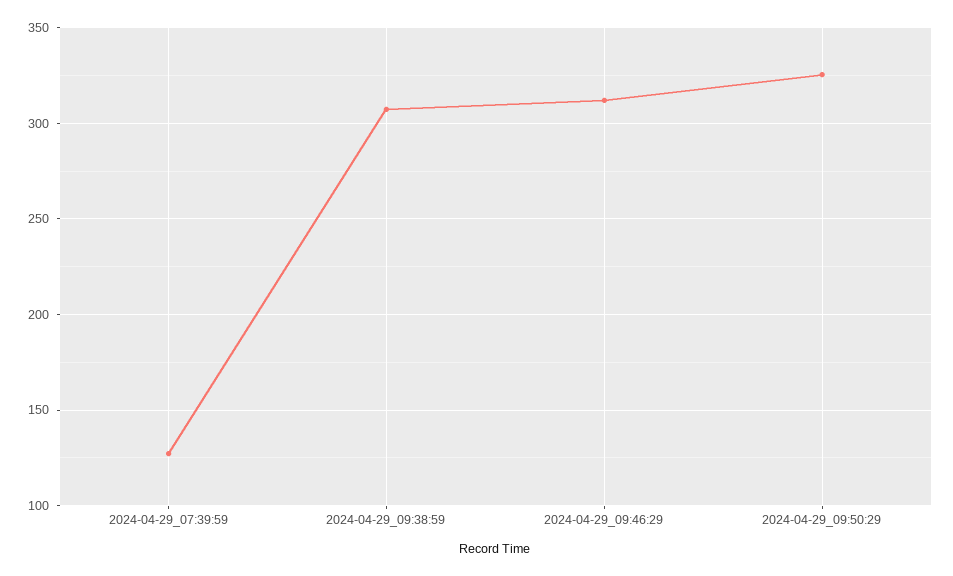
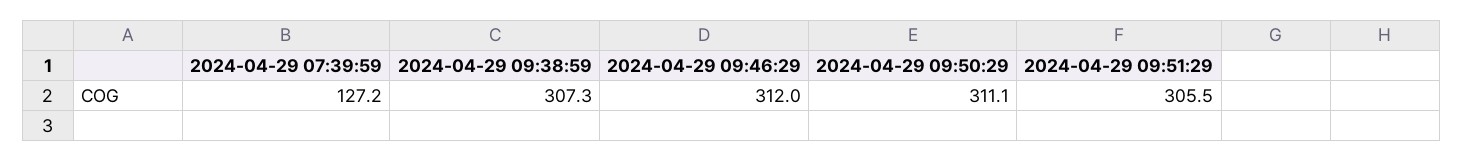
2024-04-29_09:50:29: 325 -> 311.1
2024-04-29 09:51:29: none -> 305.5

